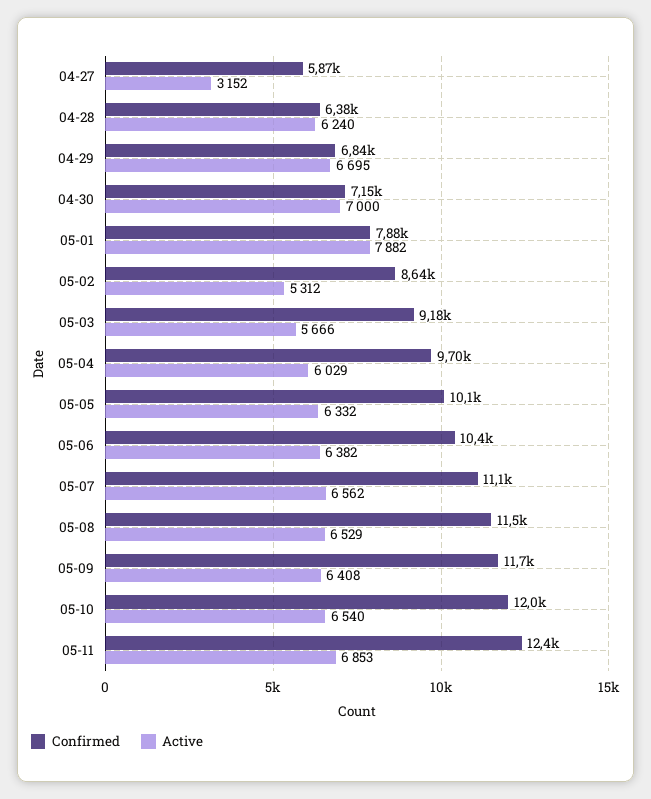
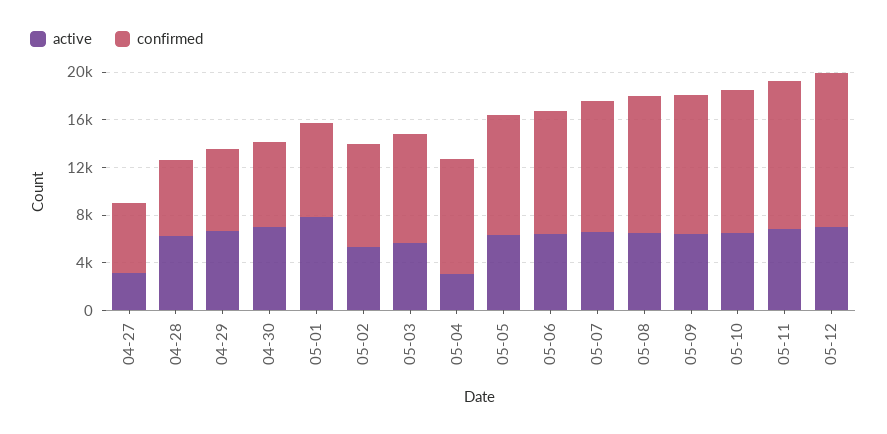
Active, 05-04: 6029 -> 3000
Active, 05-12: none -> 7000
Confirmed, 05-12: none -> 13000

